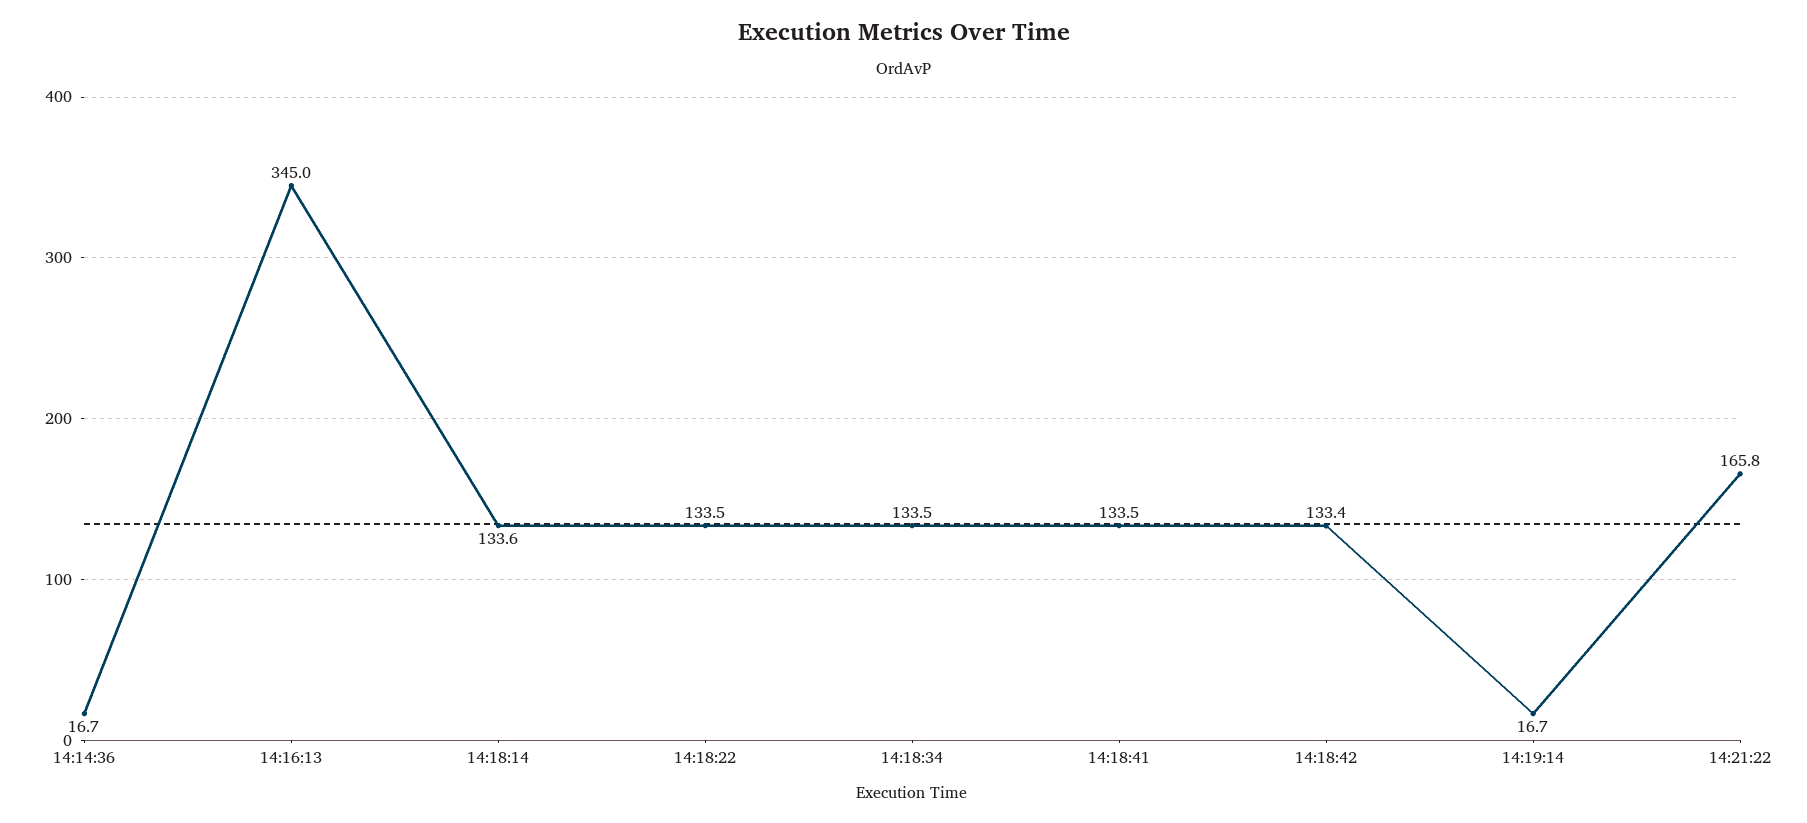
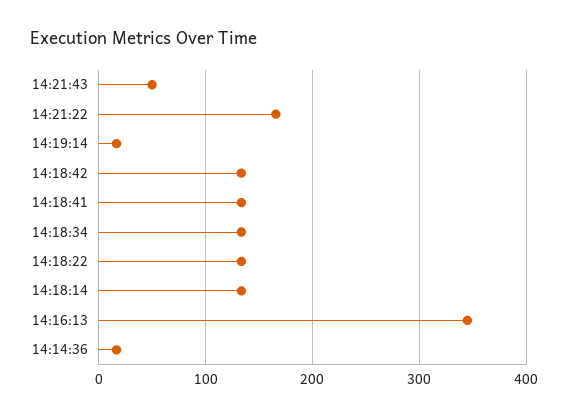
14:21:43: none -> 50

